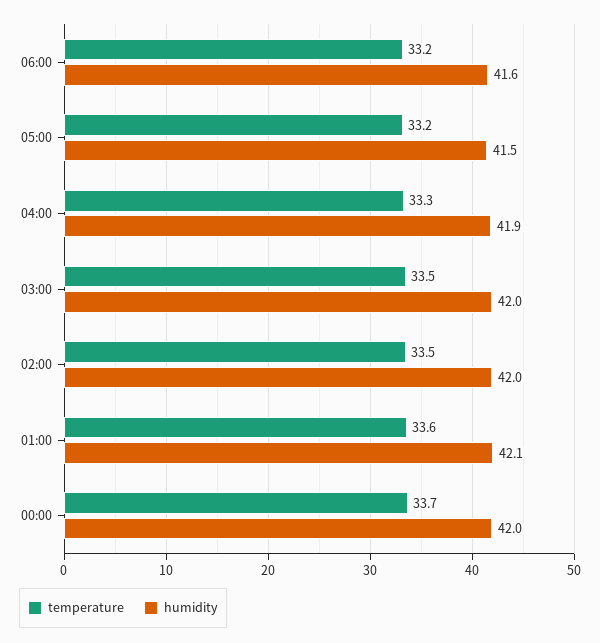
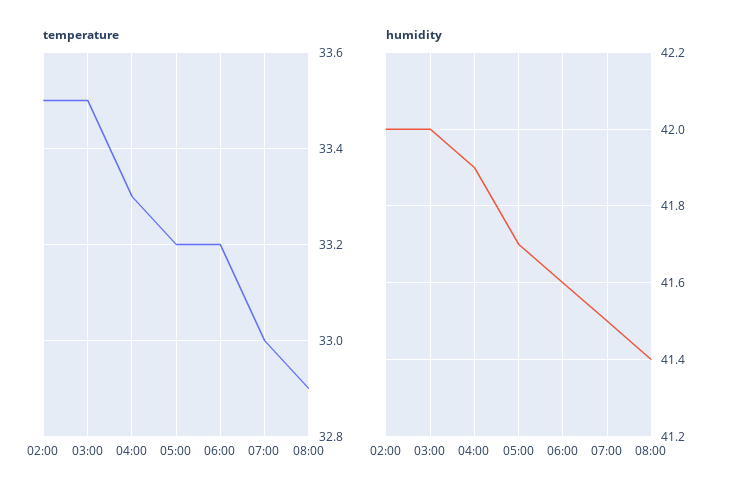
humidity, 05:00: 41.5 -> 41.7
temperature, 01:00: 33.6 -> none
humidity, 01:00: 42.1 -> none
temperature, 00:00: 33.7 -> none
humidity, 00:00: 42 -> none
temperature, 07:00: none -> 33
temperature, 08:00: none -> 32.9
humidity, 07:00: none -> 41.5
humidity, 08:00: none -> 41.4

